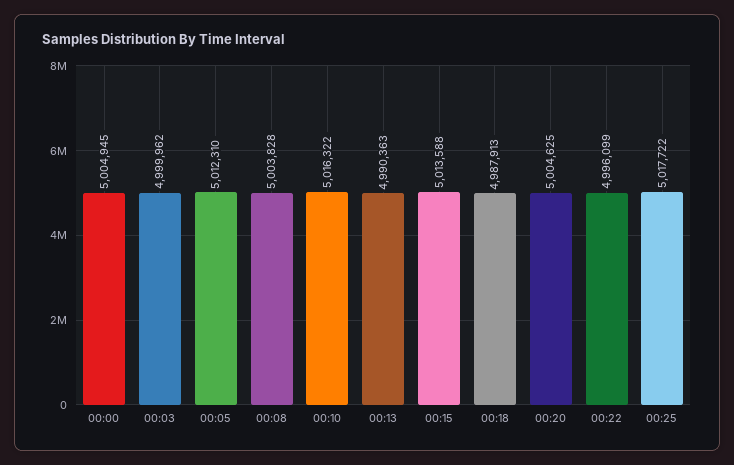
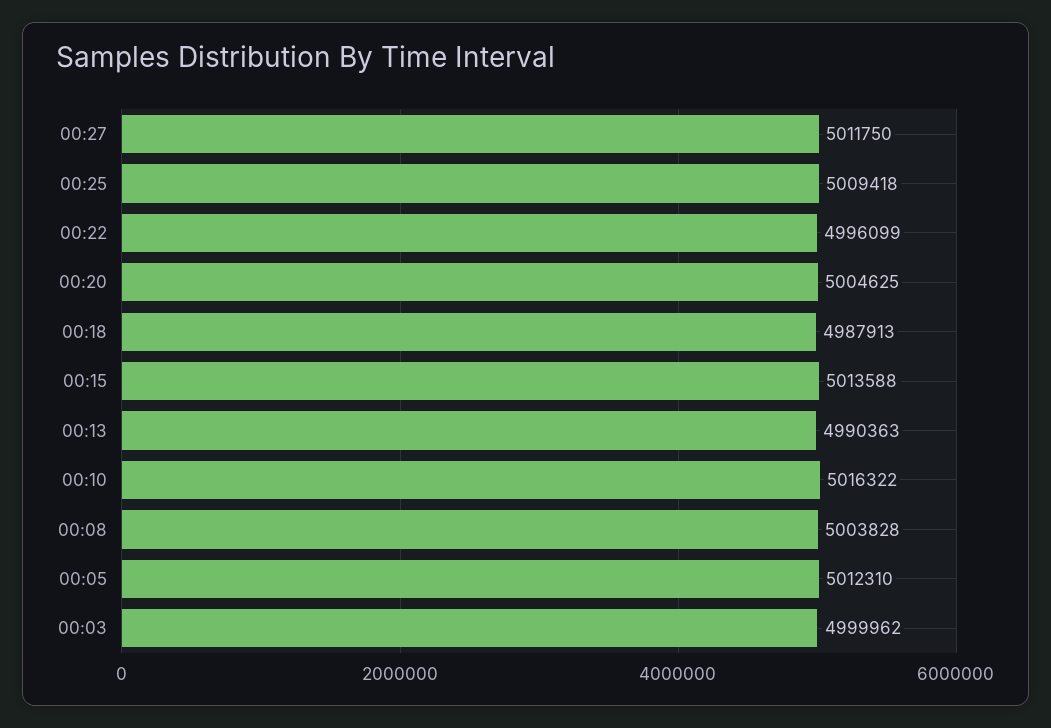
00:00: 5004945 -> none
00:25: 5017722 -> 5009418
00:27: none -> 5011750

